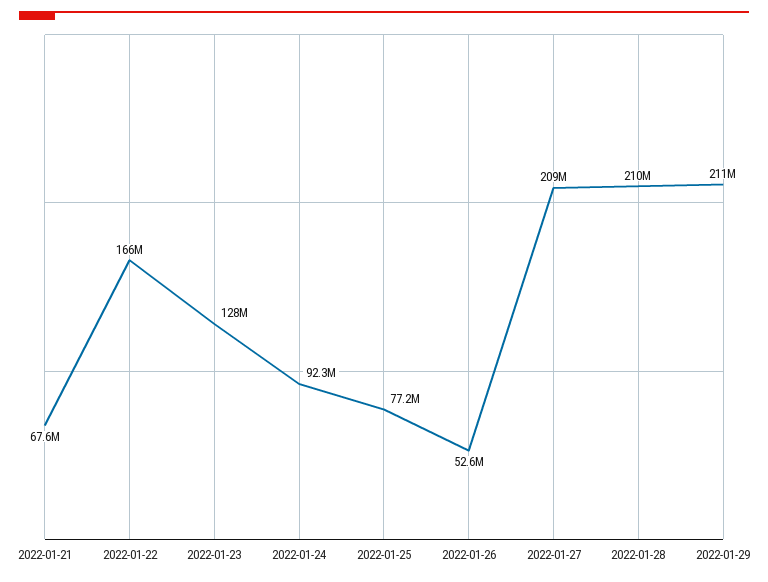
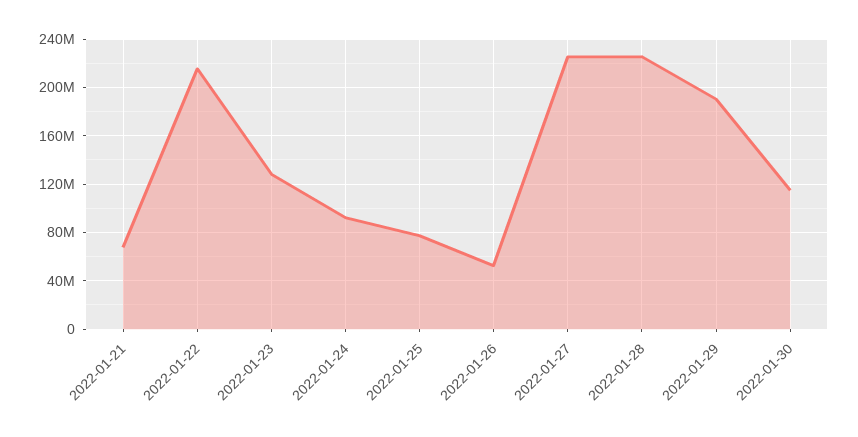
2022-01-22: 166000000 -> 215000000
2022-01-27: 209000000 -> 225000000
2022-01-28: 210000000 -> 225000000
2022-01-29: 211000000 -> 190000000
2022-01-30: none -> 115000000

